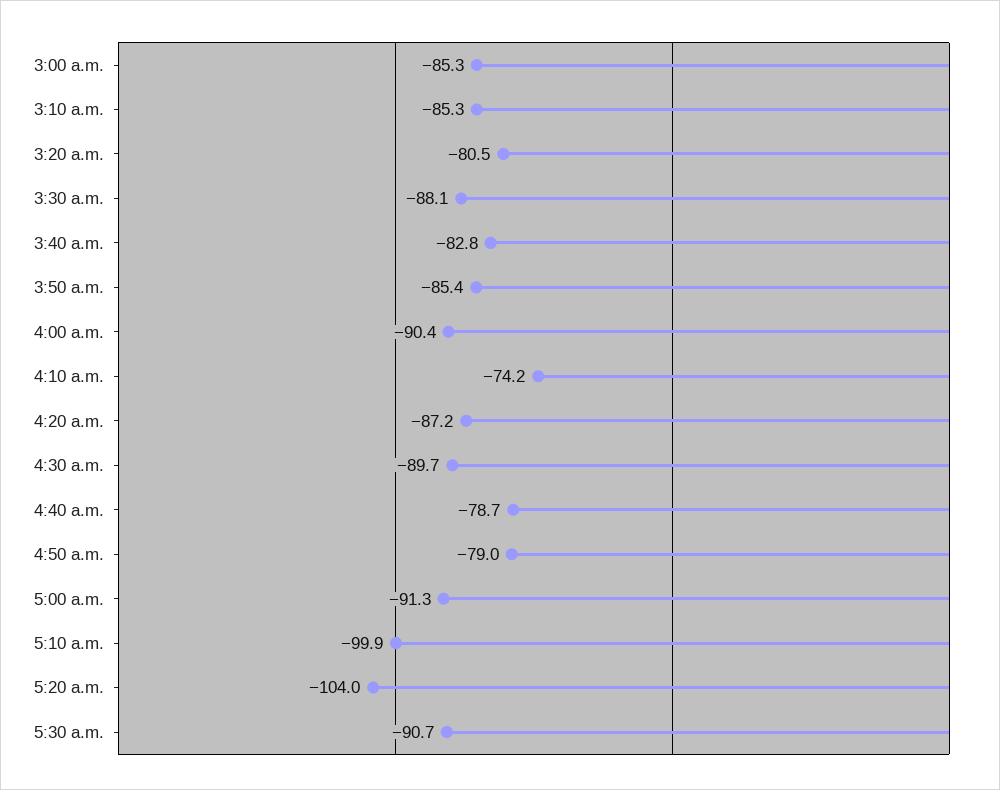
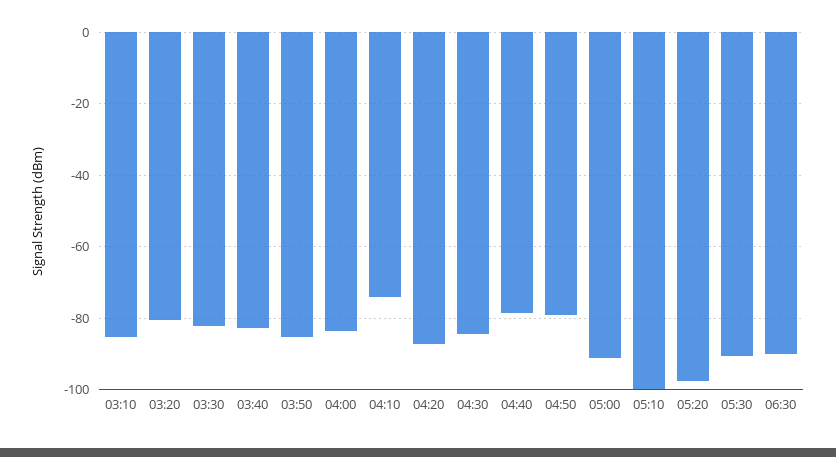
3:00 a.m.: -85.3 -> none
3:30 a.m.: -88.1 -> -82
4:00 a.m.: -90.4 -> -84
4:30 a.m.: -89.7 -> -84
5:20 a.m.: -104 -> -98
06:30: none -> -90

